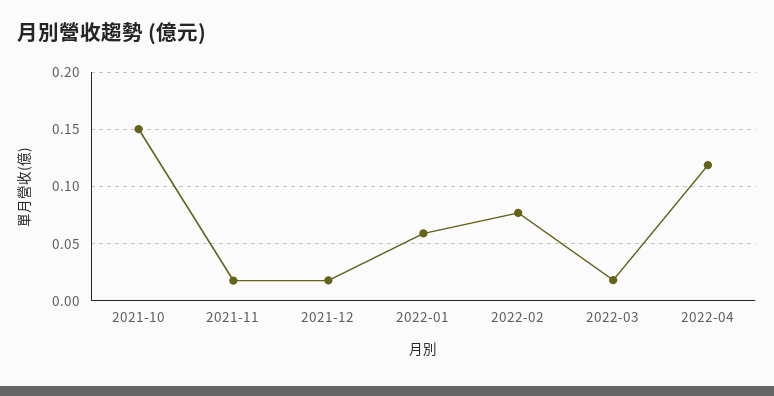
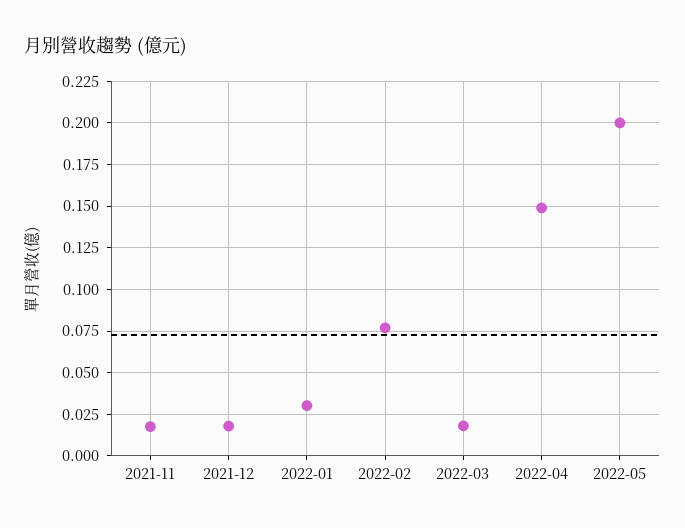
2021-10: 0.15 -> none
2022-01: 0.06 -> 0.03
2022-04: 0.12 -> 0.15
2022-05: none -> 0.2

